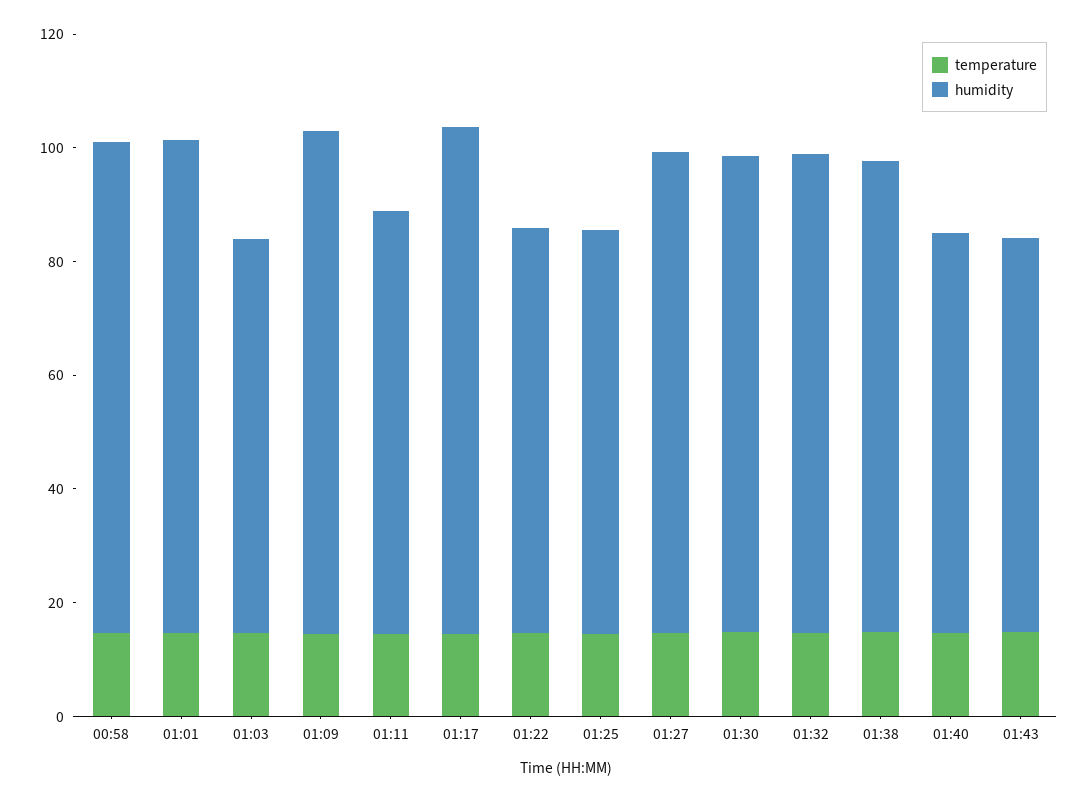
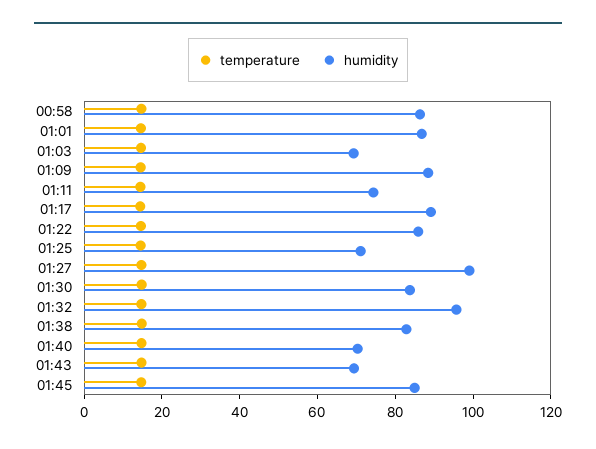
humidity, 01:22: 70 -> 85
humidity, 01:27: 85 -> 100
humidity, 01:32: 85 -> 95
temperature, 01:45: none -> 15
humidity, 01:45: none -> 85

